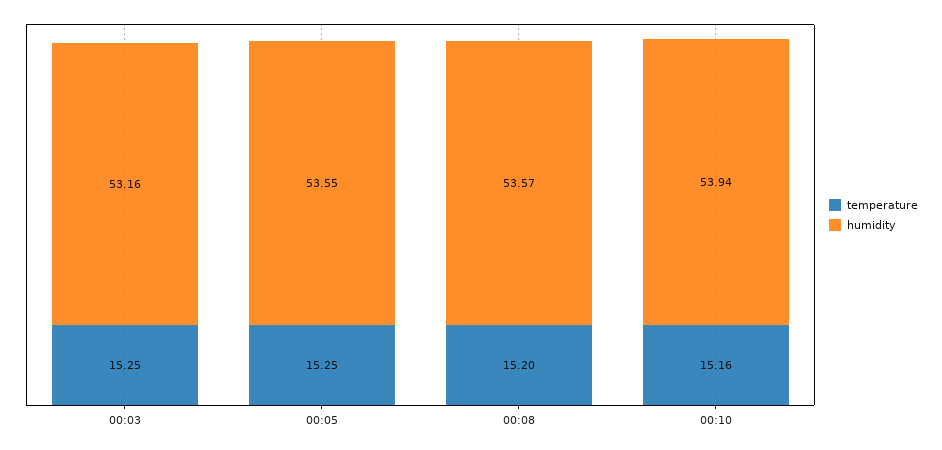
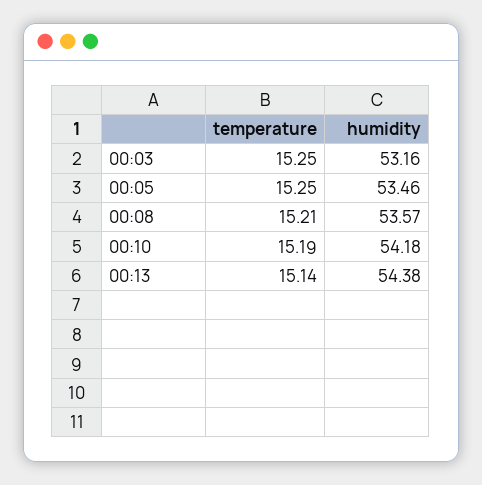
humidity, 00:05: 53.55 -> 53.46
temperature, 00:08: 15.2 -> 15.21
temperature, 00:10: 15.16 -> 15.19
humidity, 00:10: 53.94 -> 54.18
temperature, 00:13: none -> 15.14
humidity, 00:13: none -> 54.38

